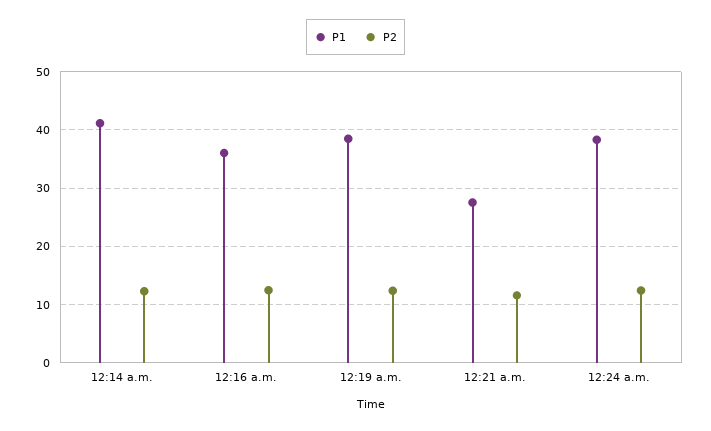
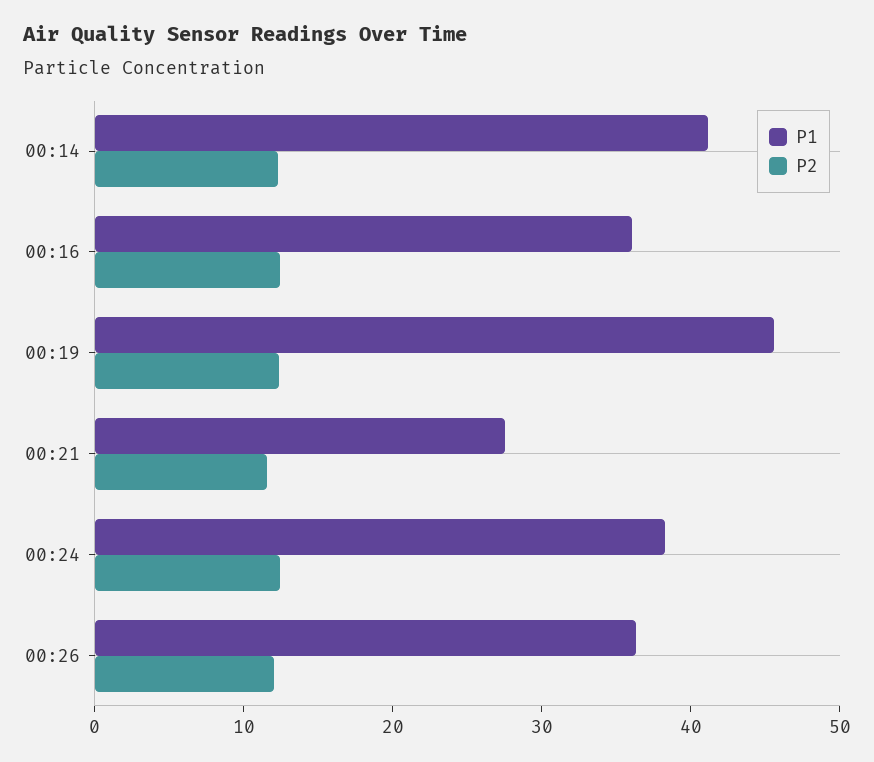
P1, 12:19 a.m.: 38 -> 46
P1, 00:26: none -> 36
P2, 00:26: none -> 12

